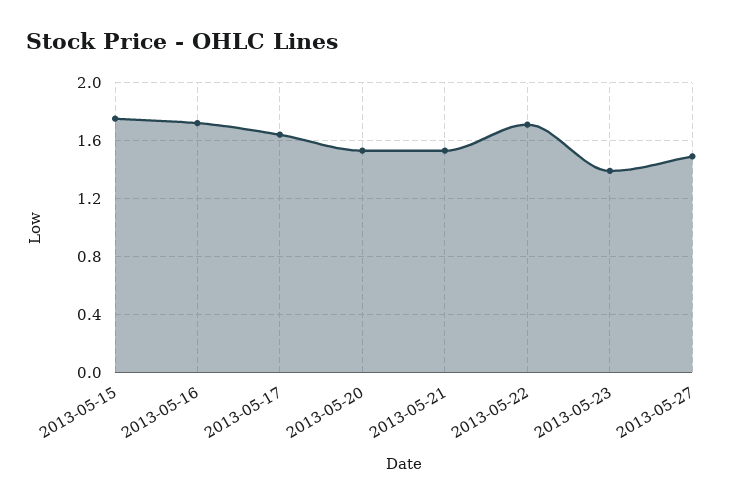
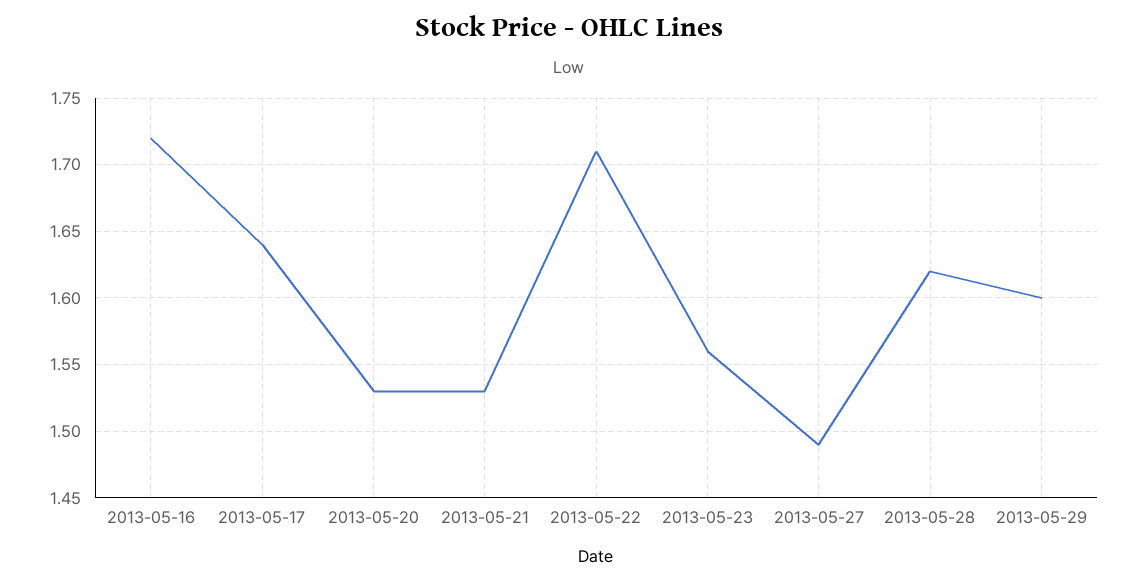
2013-05-15: 1.75 -> none
2013-05-23: 1.4 -> 1.56
2013-05-28: none -> 1.62
2013-05-29: none -> 1.6

